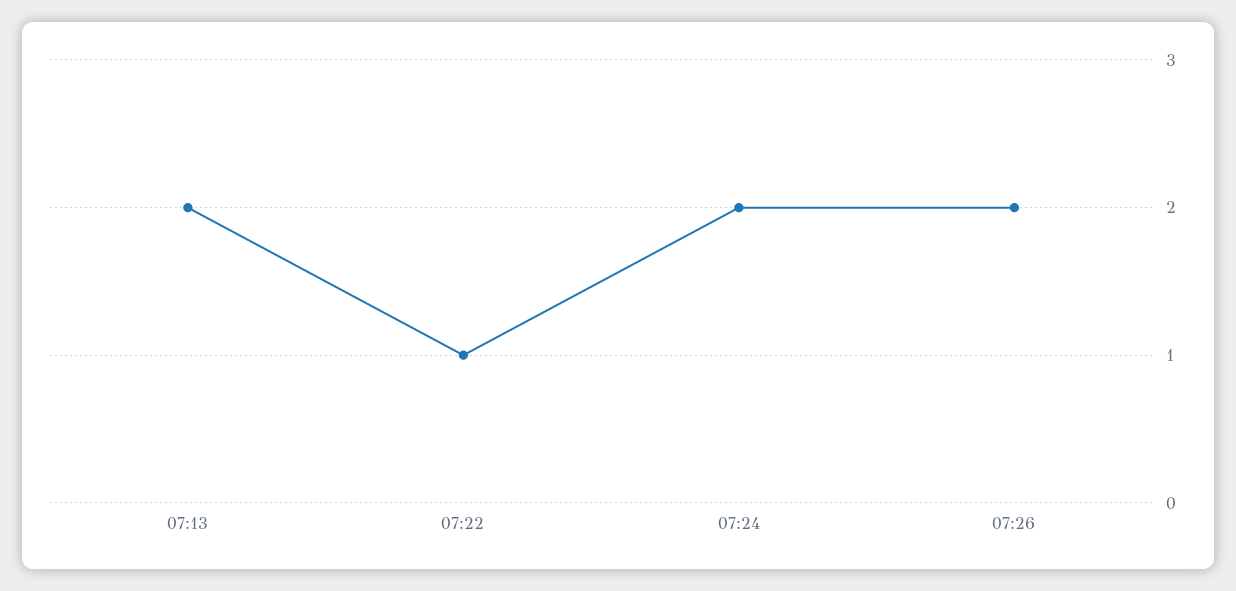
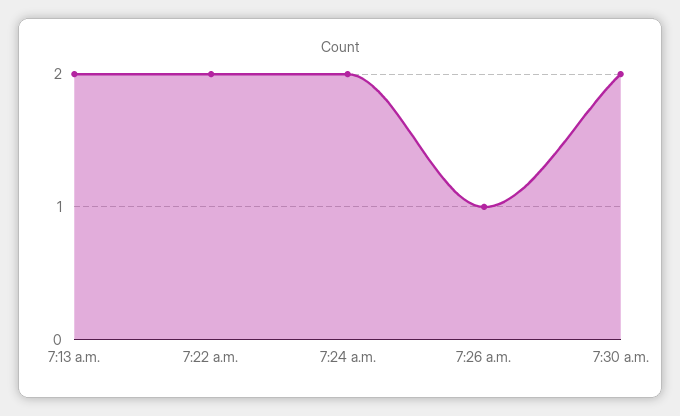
07:22: 1 -> 2
07:26: 2 -> 1
7:30 a.m.: none -> 2

